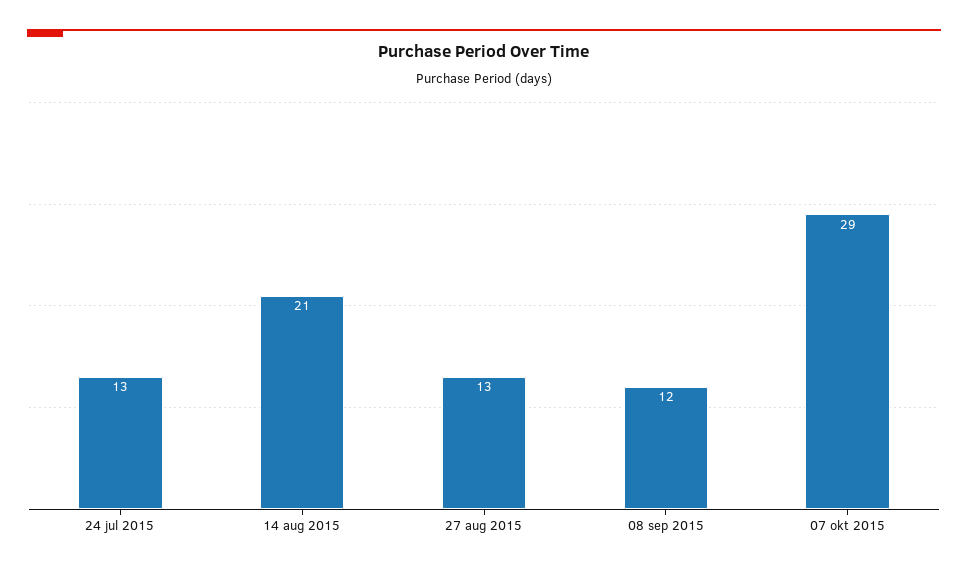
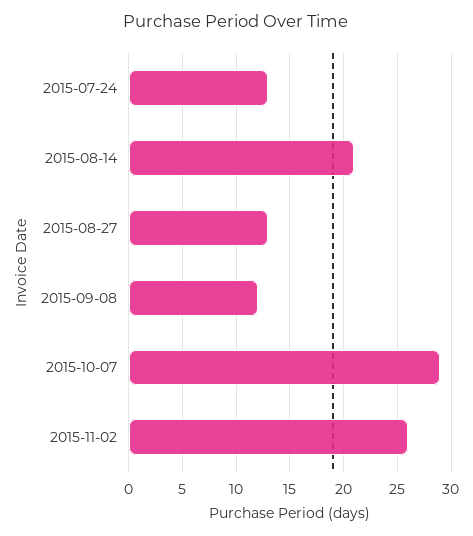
2015-11-02: none -> 26

